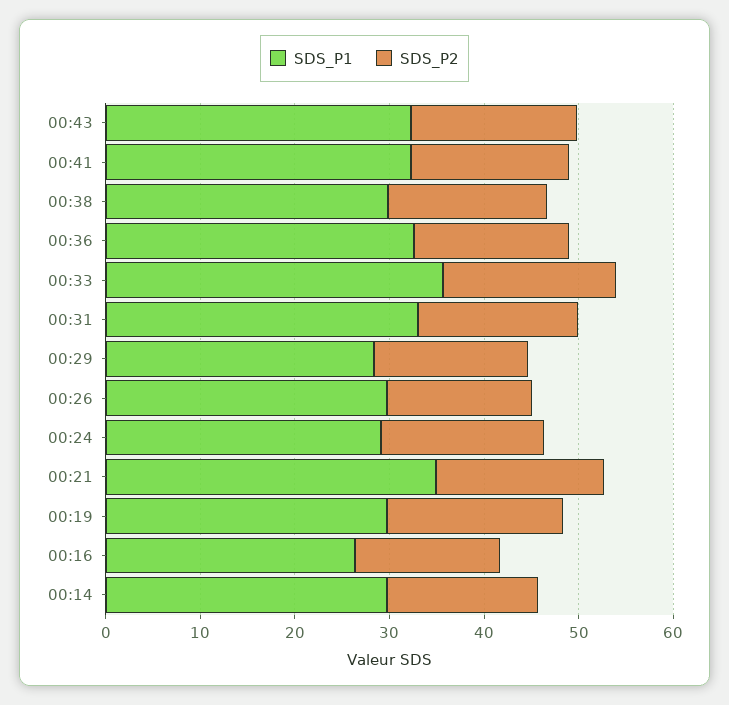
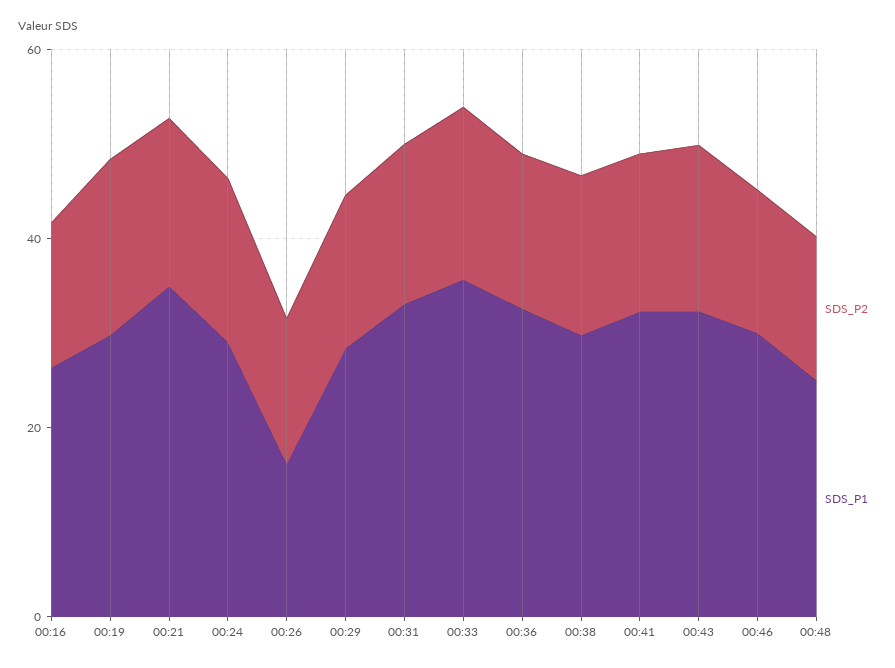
SDS_P1, 00:26: 30 -> 15
SDS_P1, 00:14: 30 -> none
SDS_P2, 00:14: 16 -> none
SDS_P2, 00:46: none -> 15
SDS_P1, 00:46: none -> 30
SDS_P2, 00:48: none -> 15
SDS_P1, 00:48: none -> 25

